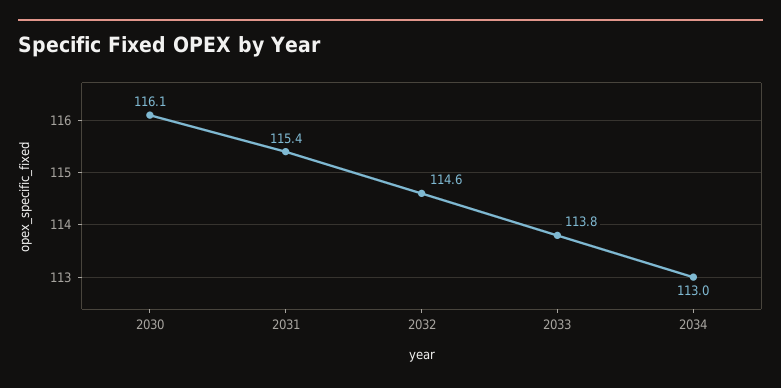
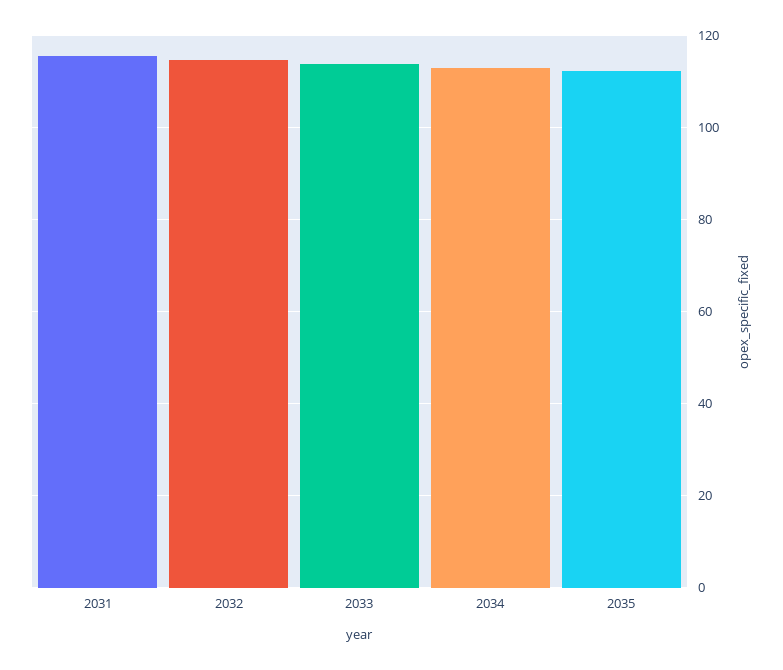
2030: 116.1 -> none
2035: none -> 112

